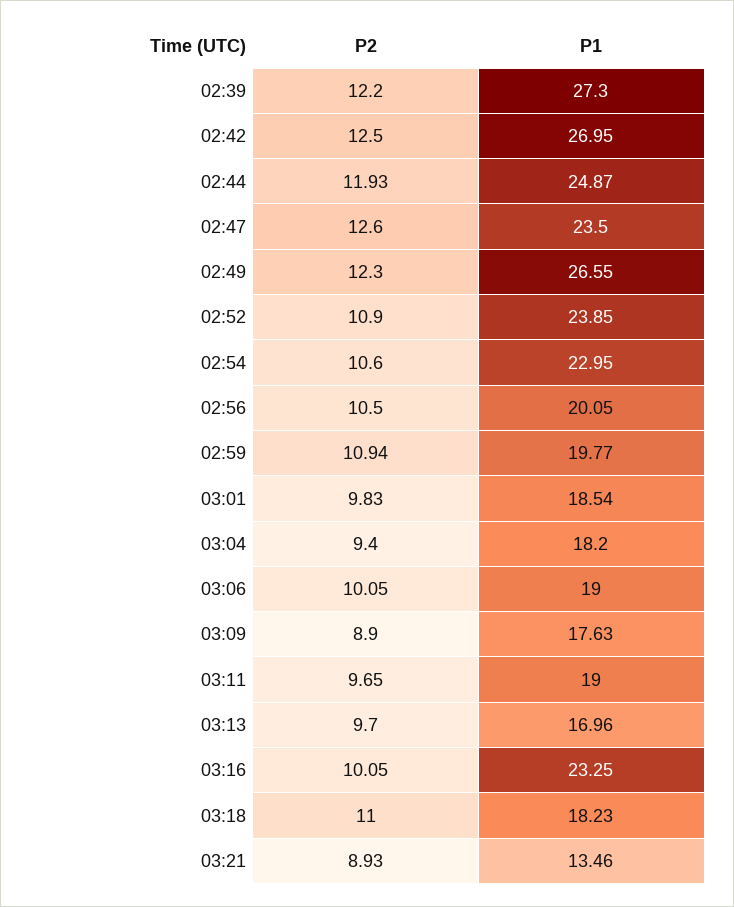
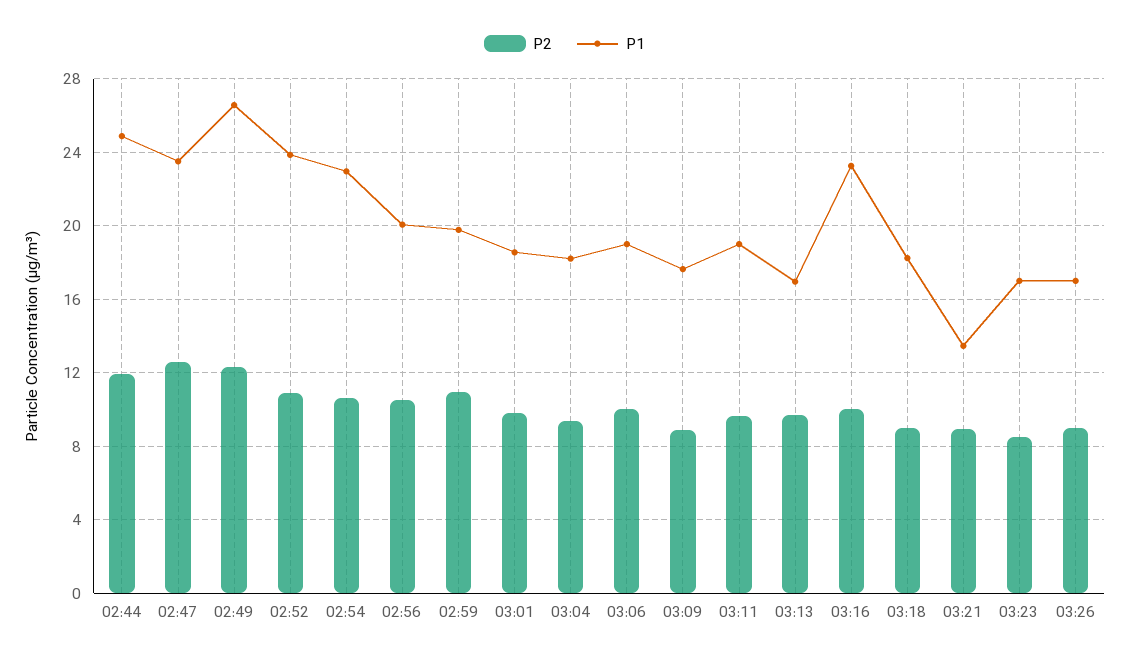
P2, 02:39: 12.2 -> none
P1, 02:39: 27.3 -> none
P2, 02:42: 12.5 -> none
P1, 02:42: 26.95 -> none
P2, 03:18: 11 -> 9
P2, 03:23: none -> 8.5
P1, 03:23: none -> 17
P2, 03:26: none -> 9
P1, 03:26: none -> 17

